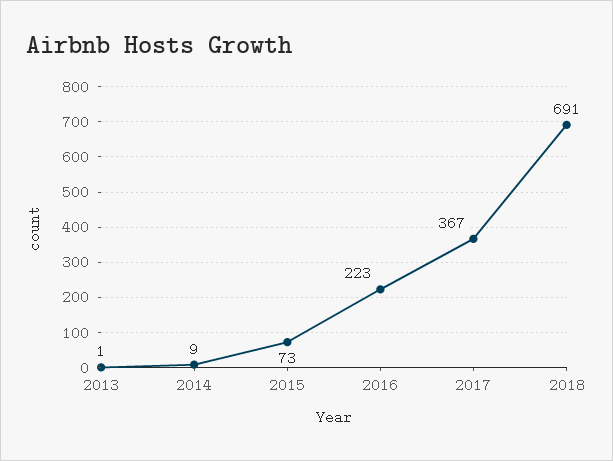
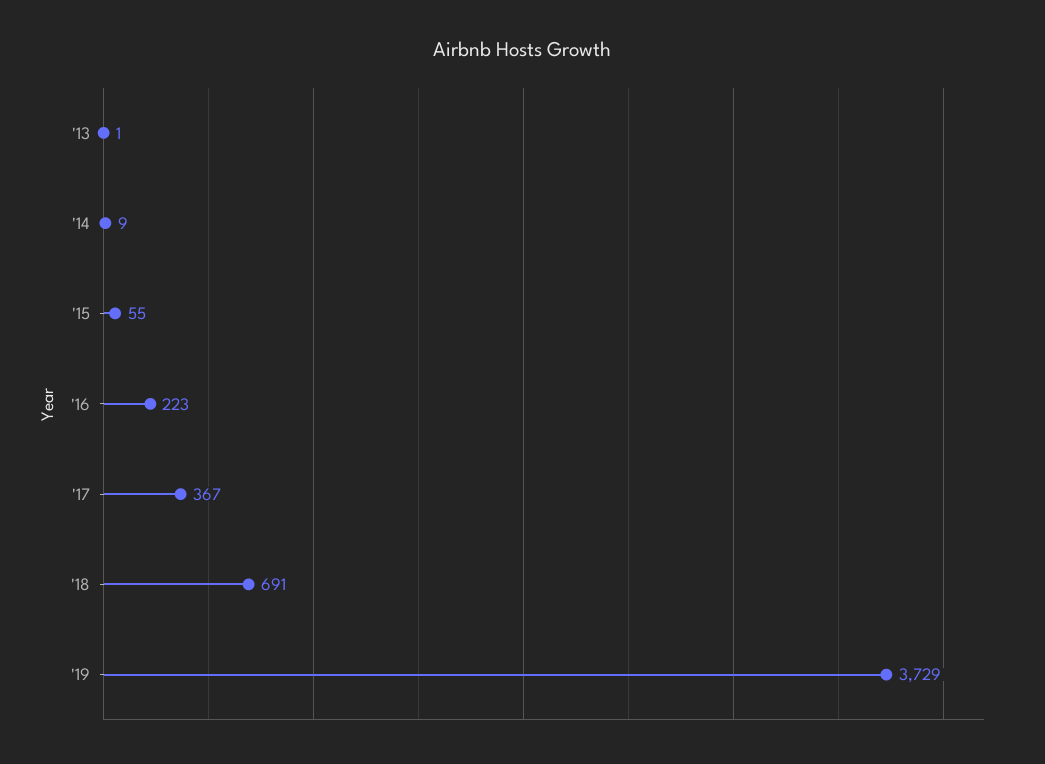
2015: 73 -> 55
'19: none -> 3729

